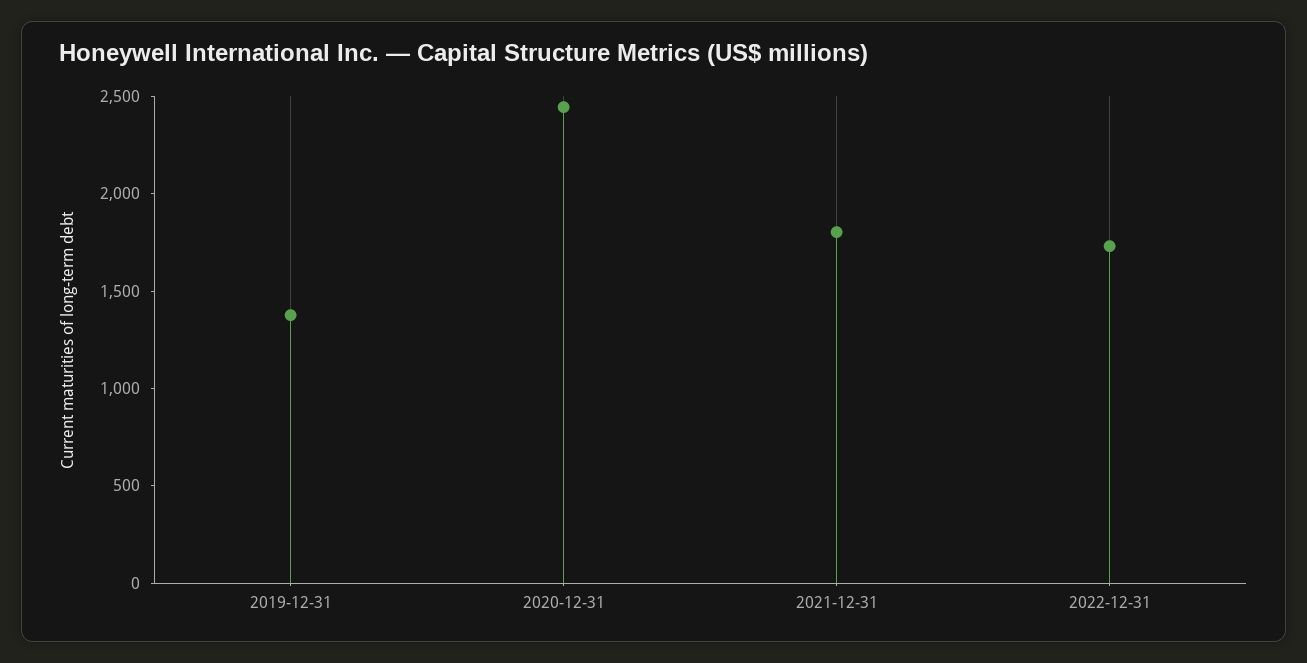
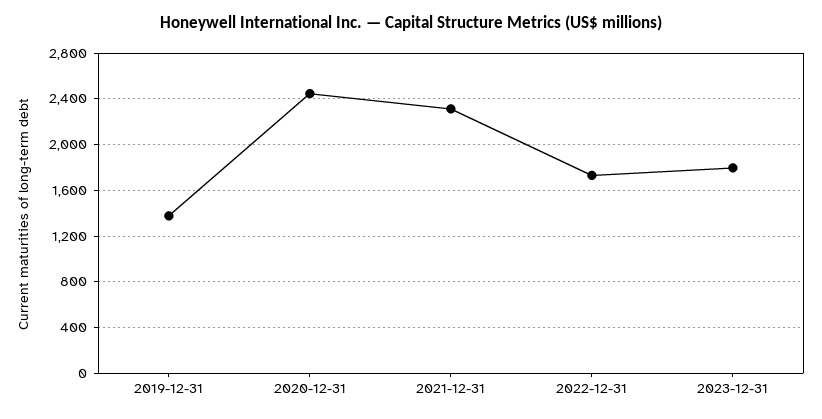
2021-12-31: 1800 -> 2300
2023-12-31: none -> 1800

